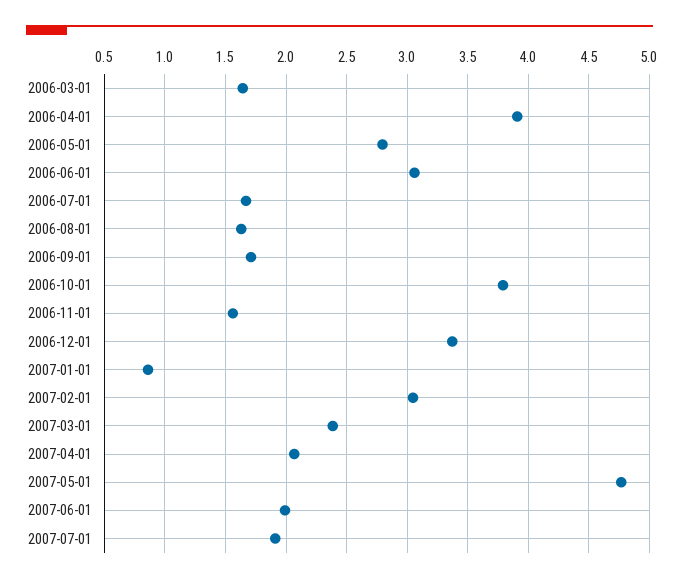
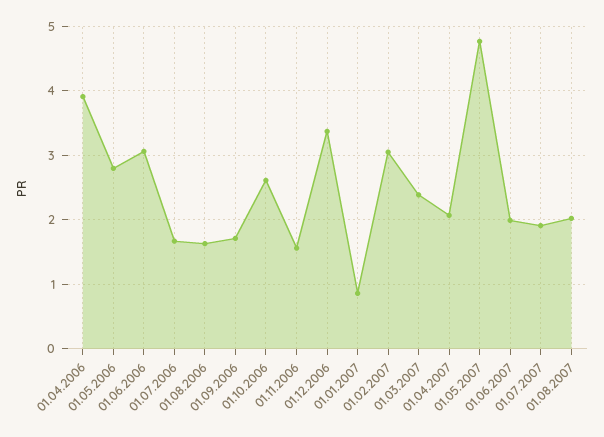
2006-03-01: 1.65 -> none
2006-10-01: 3.8 -> 2.6
01.08.2007: none -> 2

